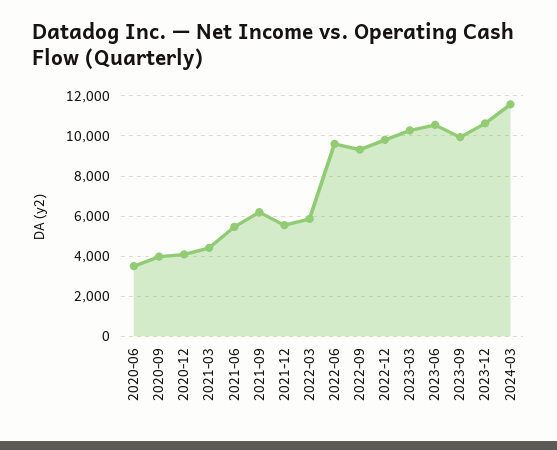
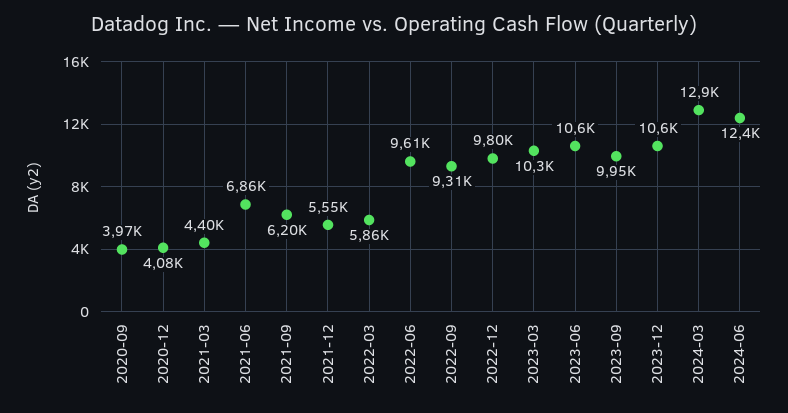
2020-06: 3500 -> none
2021-06: 5500 -> 6860
2024-03: 11500 -> 12900
2024-06: none -> 12400

